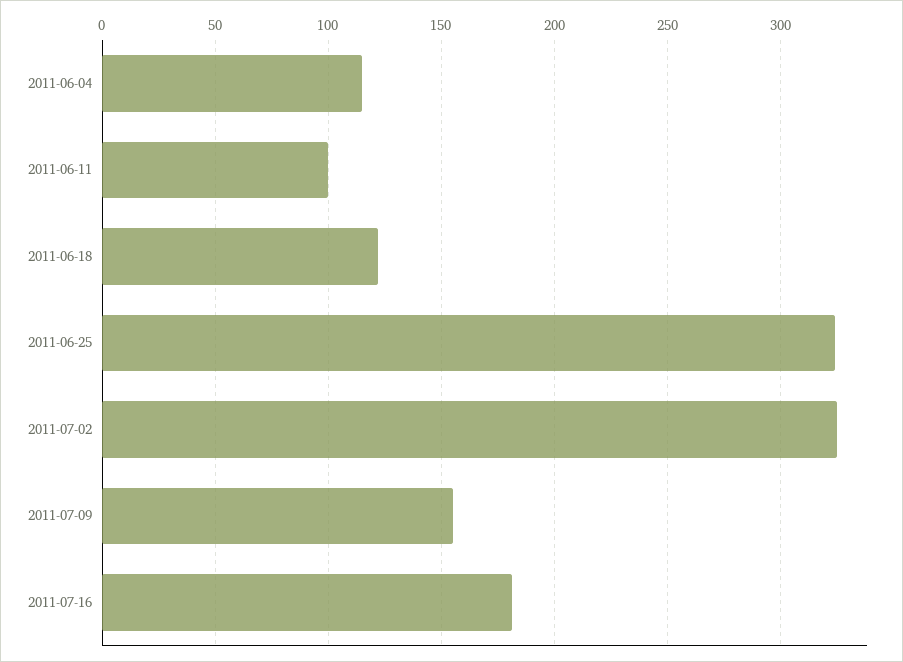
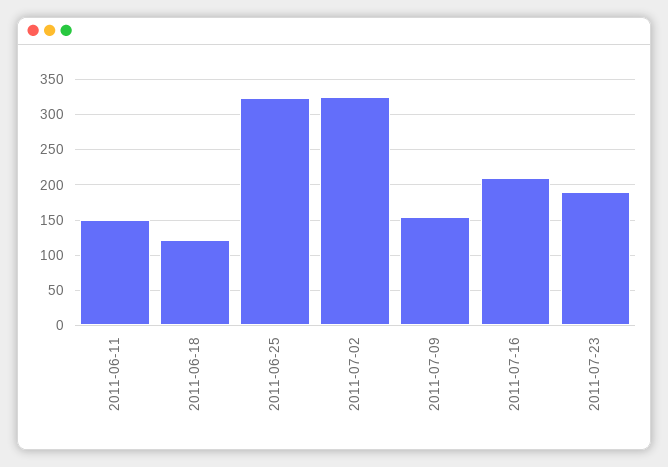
2011-06-04: 115 -> none
2011-06-11: 100 -> 150
2011-07-16: 180 -> 210
2011-07-23: none -> 190

